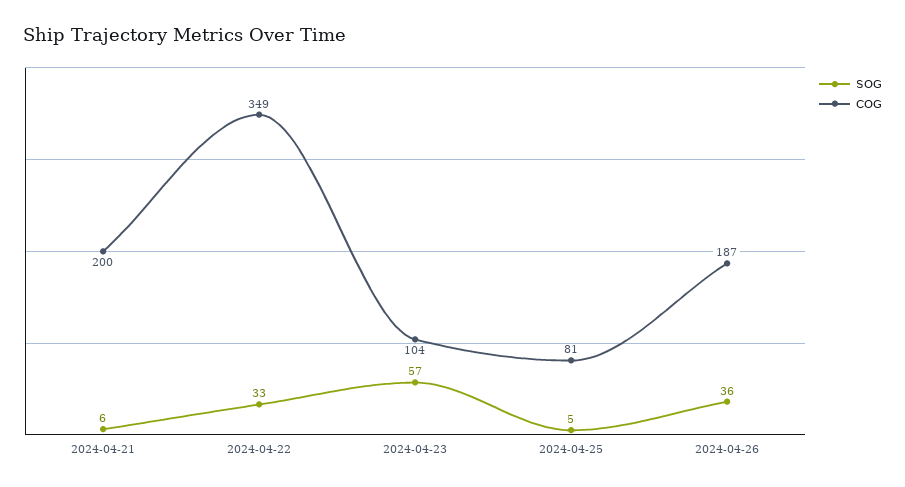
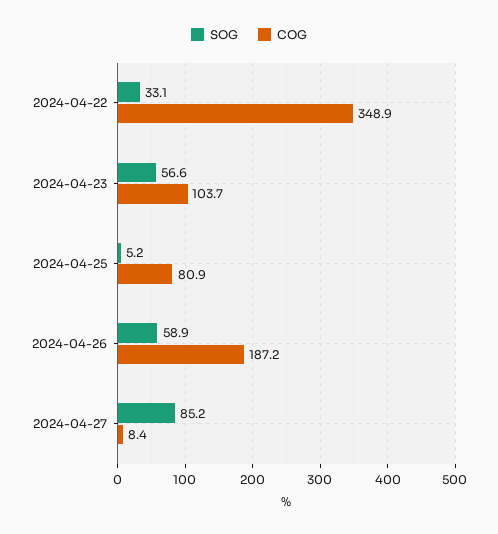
SOG, 2024-04-21: 6 -> none
COG, 2024-04-21: 200 -> none
SOG, 2024-04-26: 36 -> 58.9
SOG, 2024-04-27: none -> 85.2
COG, 2024-04-27: none -> 8.4

